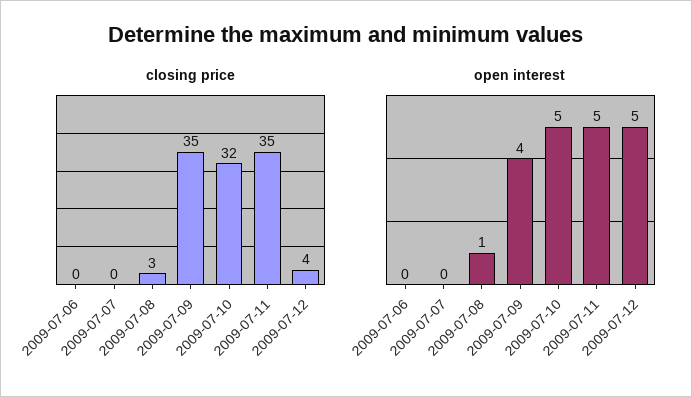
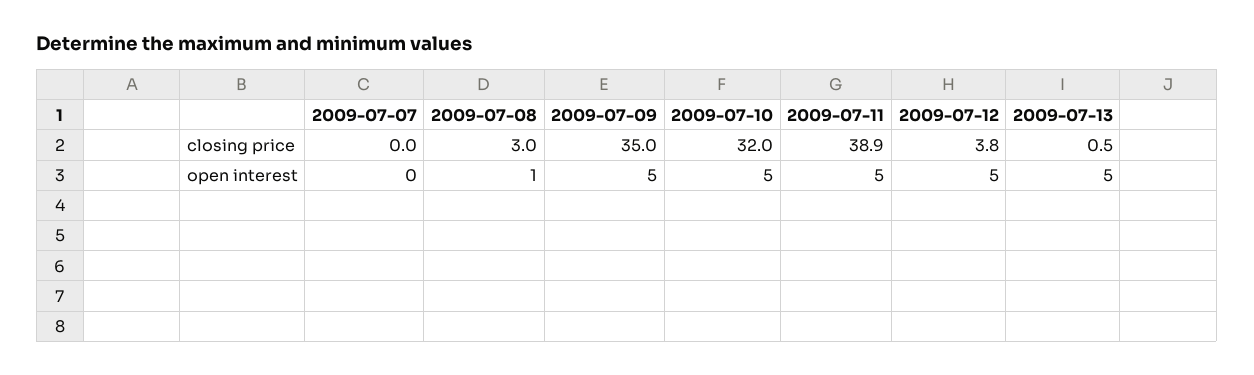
closing price, 2009-07-06: 0 -> none
closing price, 2009-07-11: 35 -> 38.9
open interest, 2009-07-06: 0 -> none
open interest, 2009-07-09: 4 -> 5
closing price, 2009-07-13: none -> 0.5
open interest, 2009-07-13: none -> 5

